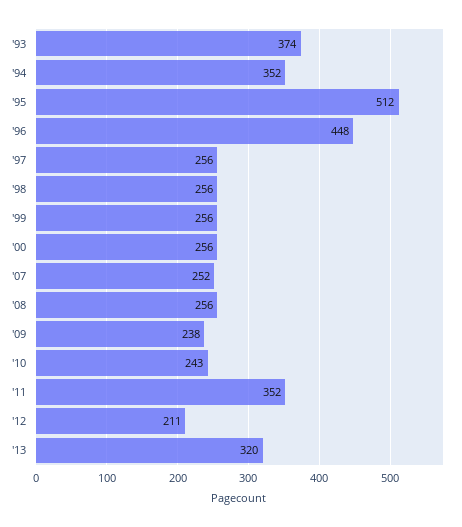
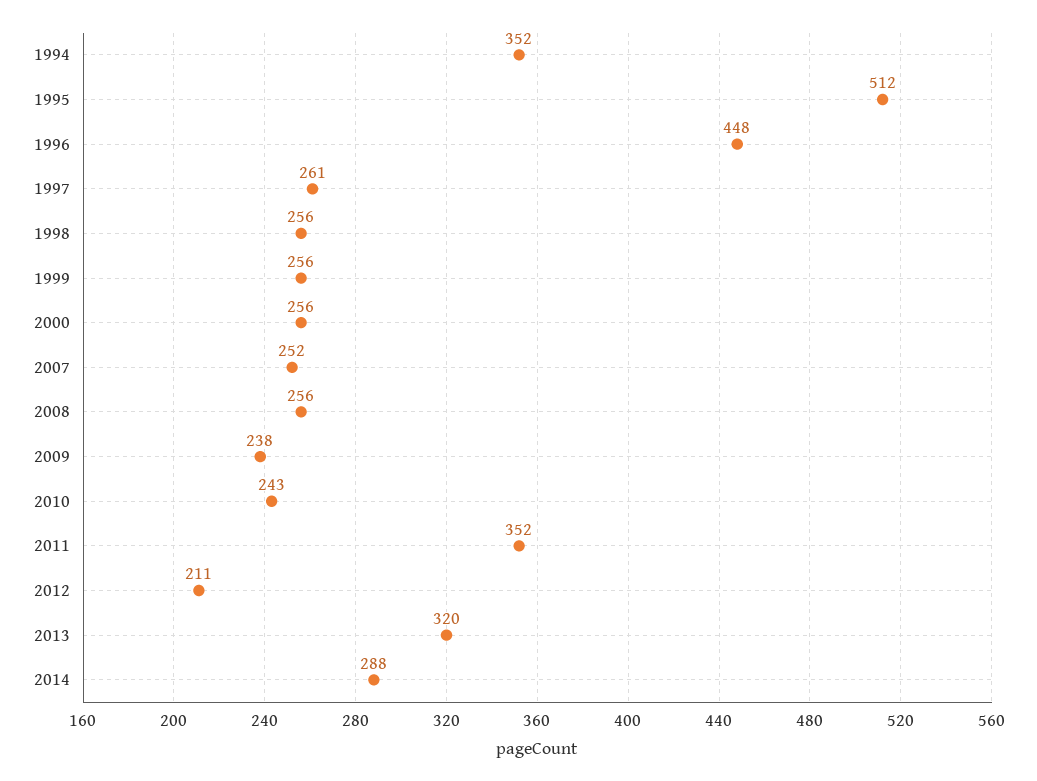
'93: 374 -> none
'97: 256 -> 261
2014: none -> 288

